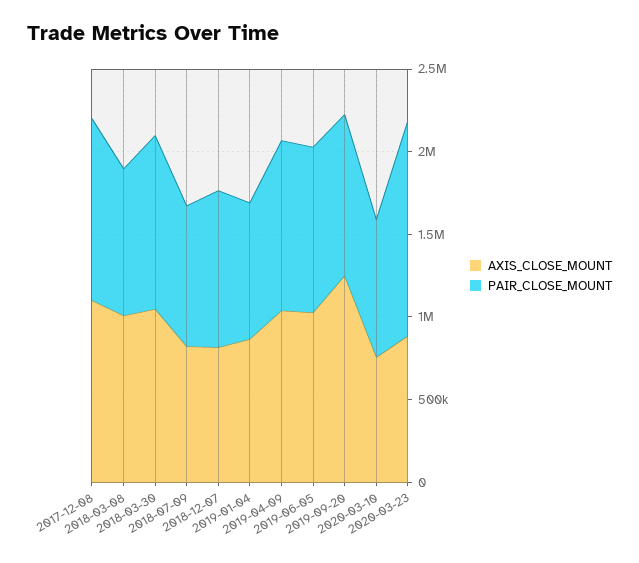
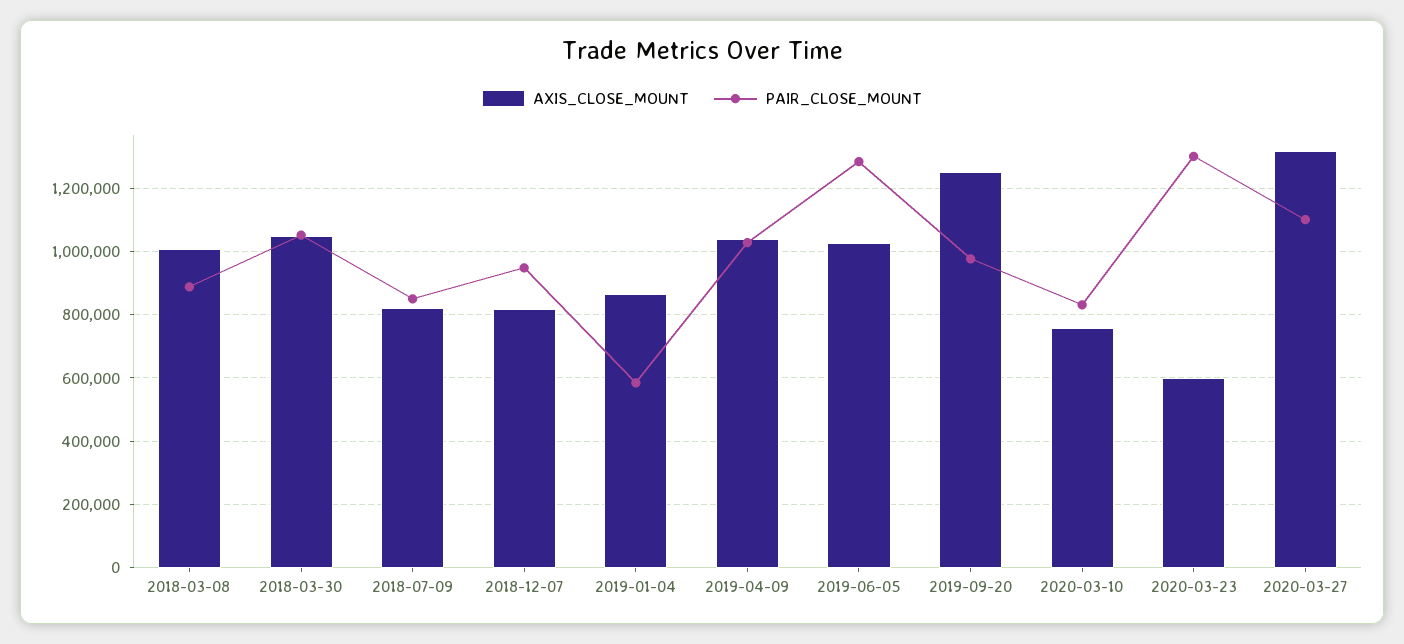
AXIS_CLOSE_MOUNT, 2017-12-08: 1100000 -> none
PAIR_CLOSE_MOUNT, 2017-12-08: 1100000 -> none
PAIR_CLOSE_MOUNT, 2019-01-04: 800000 -> 580000
PAIR_CLOSE_MOUNT, 2019-06-05: 1000000 -> 1280000
AXIS_CLOSE_MOUNT, 2020-03-23: 900000 -> 600000
AXIS_CLOSE_MOUNT, 2020-03-27: none -> 1320000
PAIR_CLOSE_MOUNT, 2020-03-27: none -> 1100000

